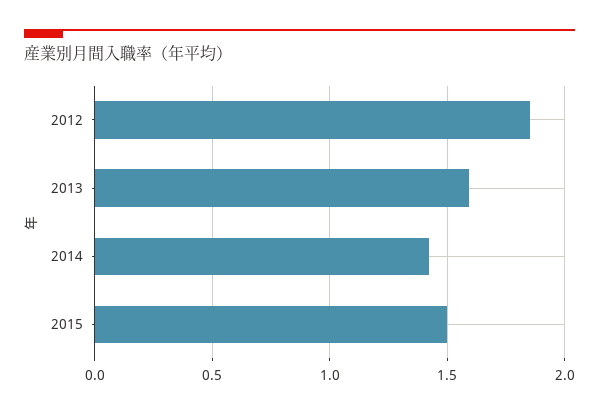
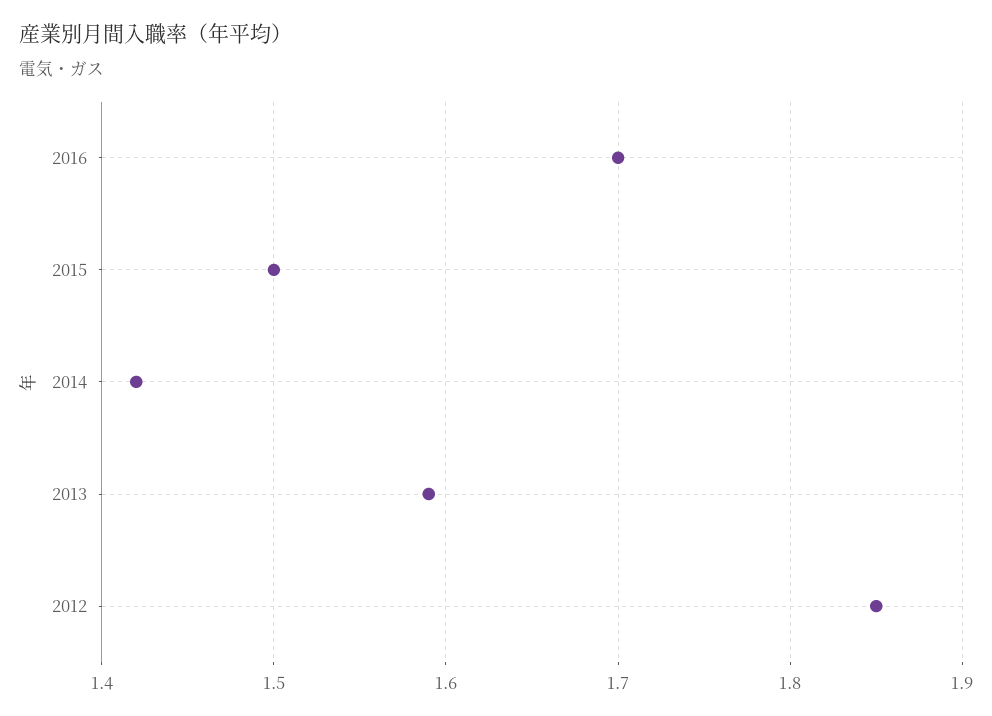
2016: none -> 1.7

